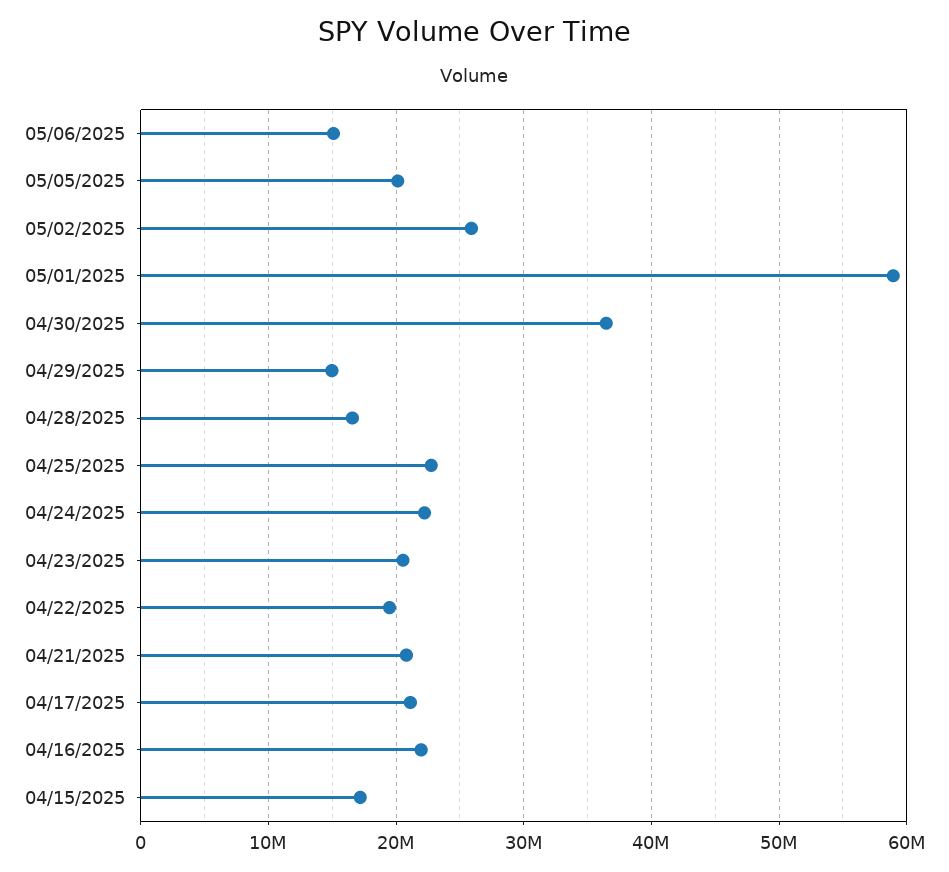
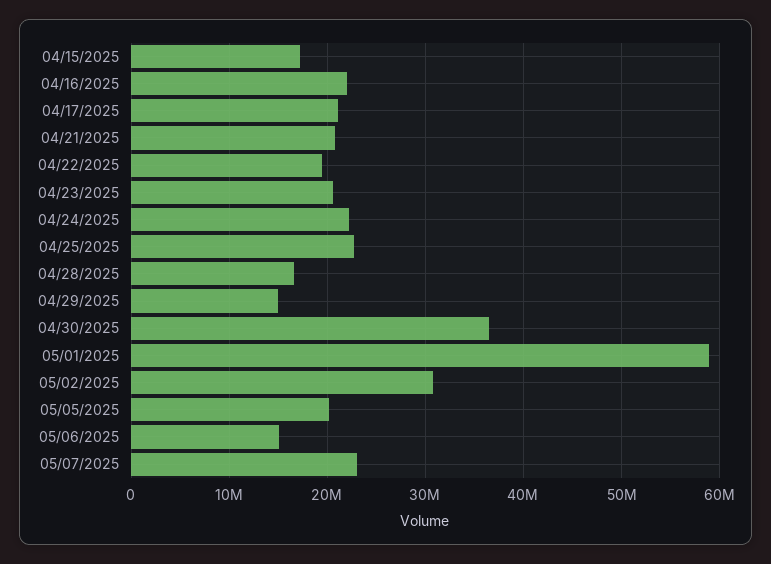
05/02/2025: 26000000 -> 31000000
05/07/2025: none -> 23000000

